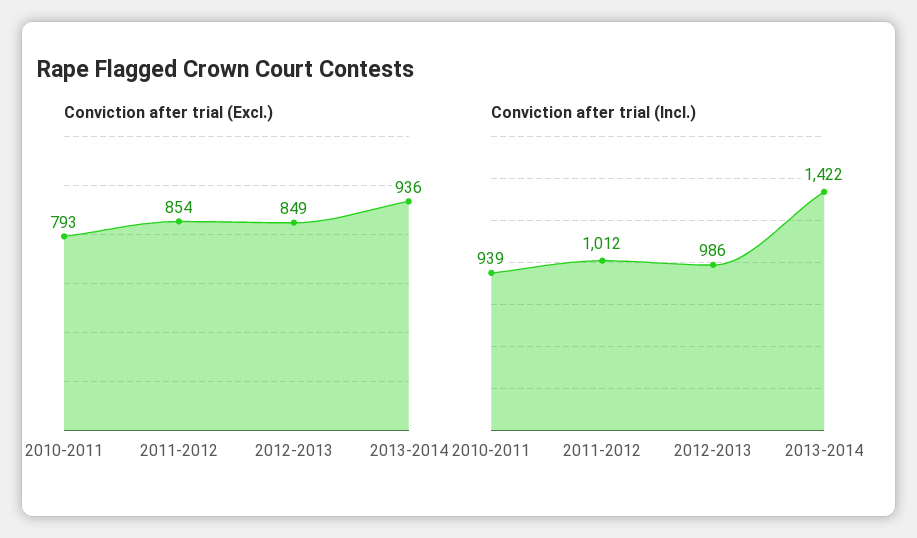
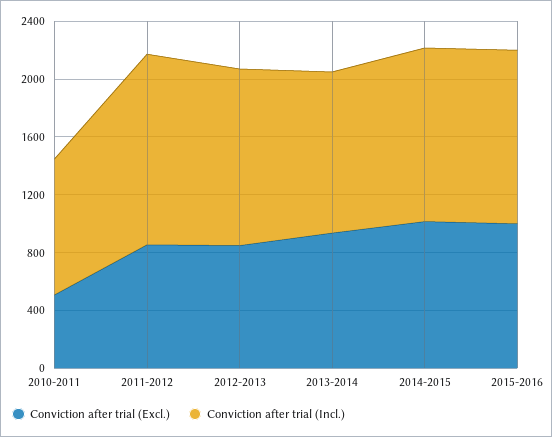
Conviction after trial (Excl.), 2010-2011: 793 -> 500
Conviction after trial (Incl.), 2011-2012: 1012 -> 1300
Conviction after trial (Incl.), 2012-2013: 986 -> 1200
Conviction after trial (Incl.), 2013-2014: 1422 -> 1100
Conviction after trial (Excl.), 2014-2015: none -> 1000
Conviction after trial (Incl.), 2014-2015: none -> 1200
Conviction after trial (Excl.), 2015-2016: none -> 1000
Conviction after trial (Incl.), 2015-2016: none -> 1200

